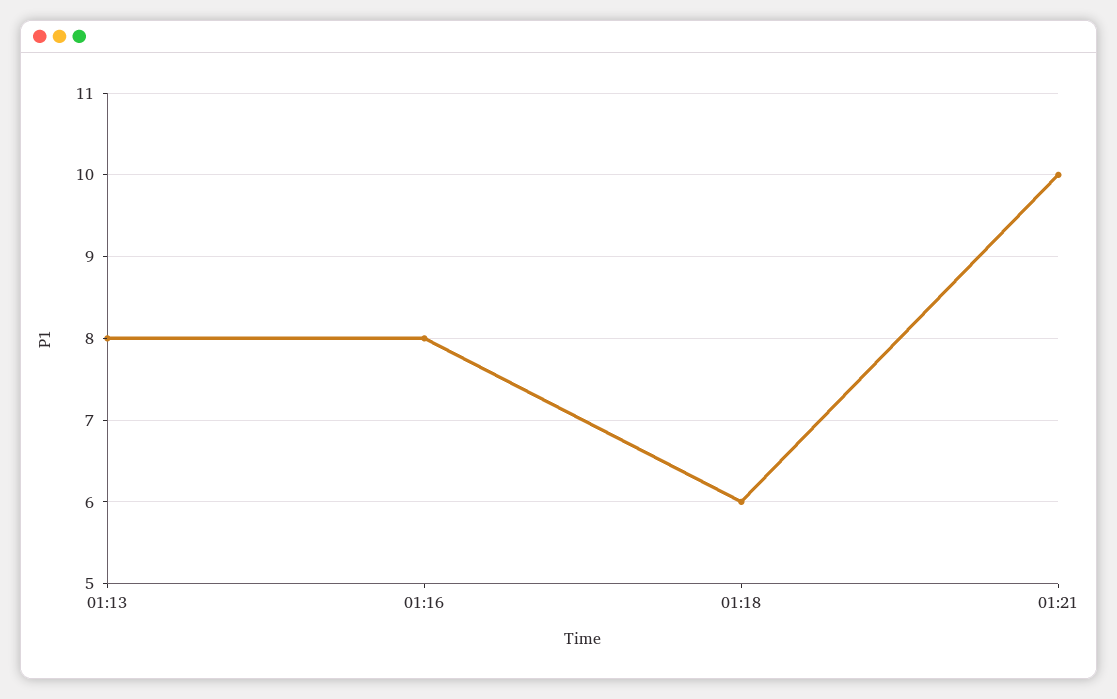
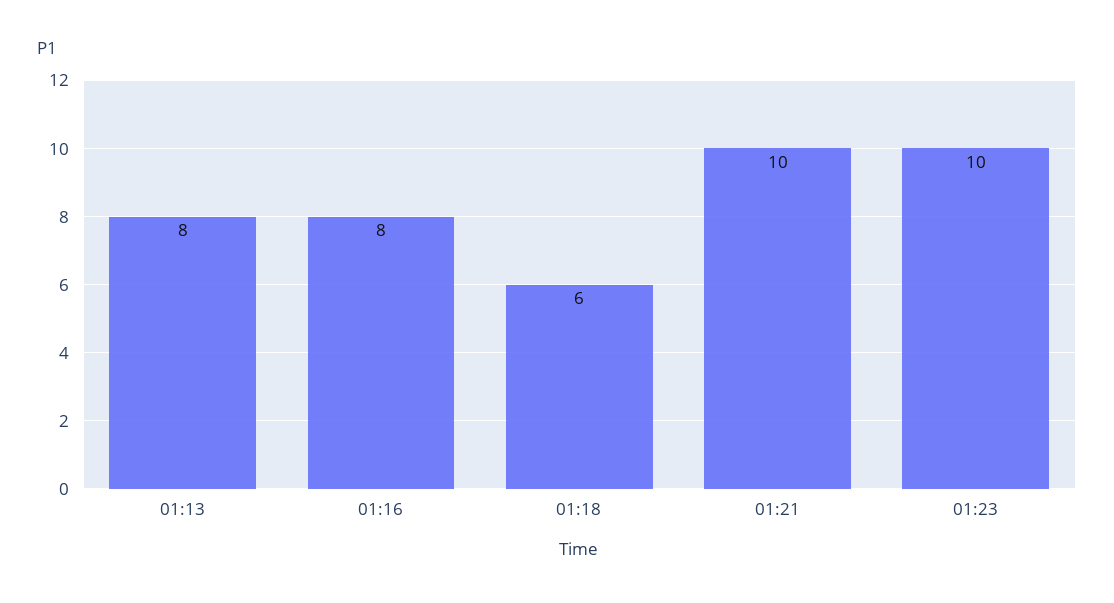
01:23: none -> 10

